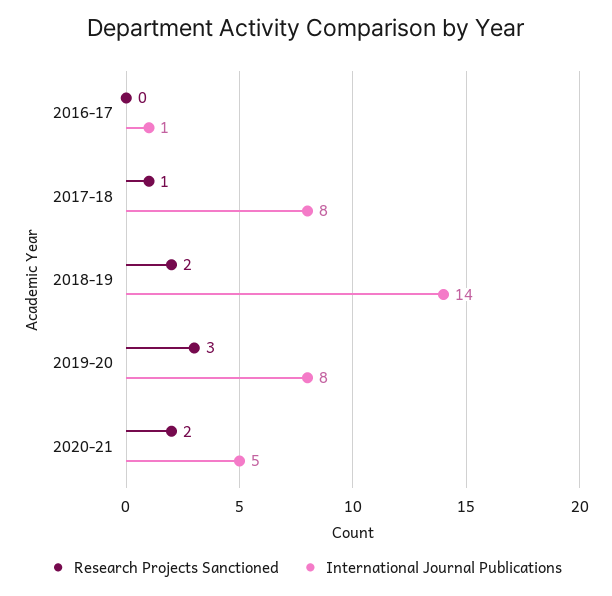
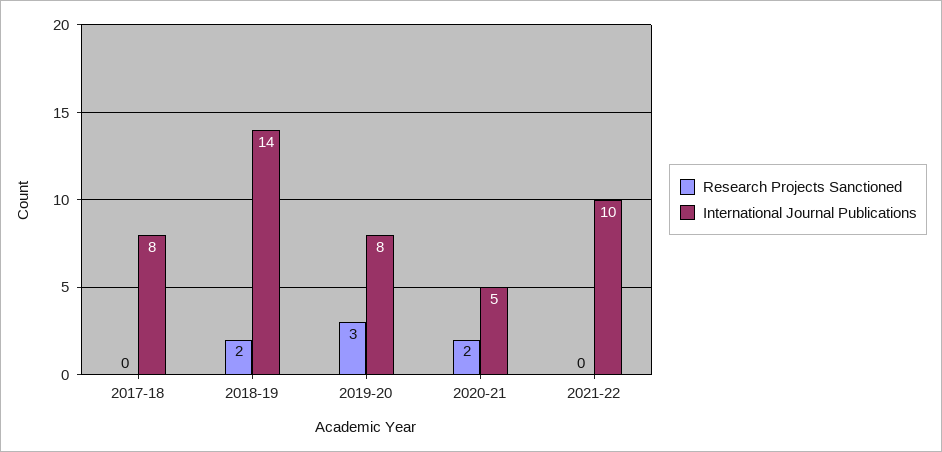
Research Projects Sanctioned, 2016-17: 0 -> none
International Journal Publications, 2016-17: 1 -> none
Research Projects Sanctioned, 2017-18: 1 -> 0
Research Projects Sanctioned, 2021-22: none -> 0
International Journal Publications, 2021-22: none -> 10

